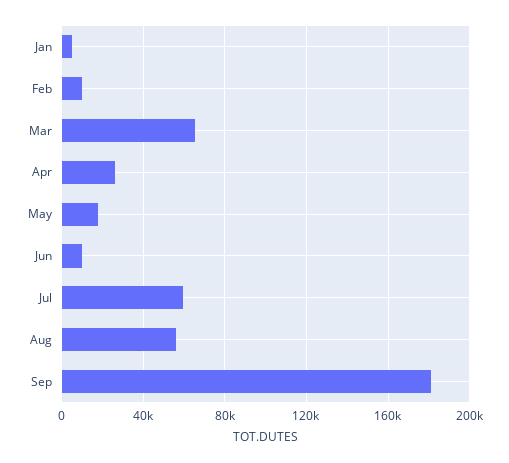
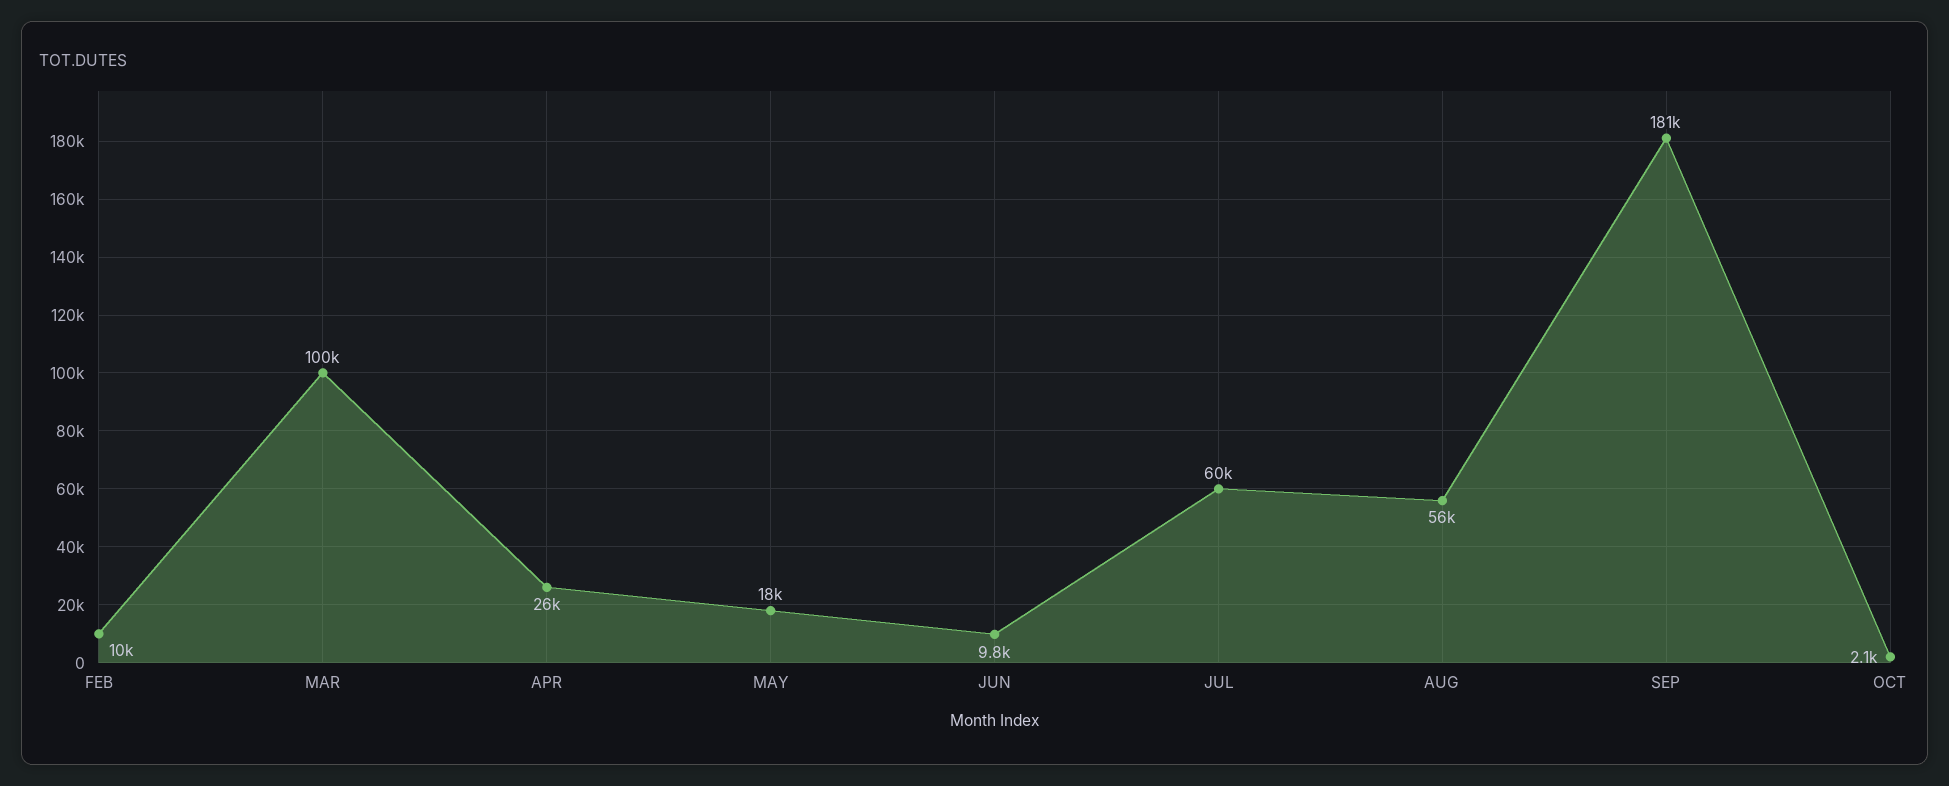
Jan: 5000 -> none
Mar: 65000 -> 100000
OCT: none -> 2100

